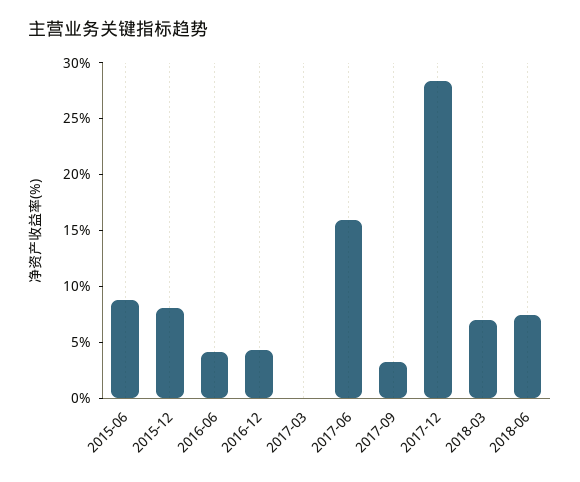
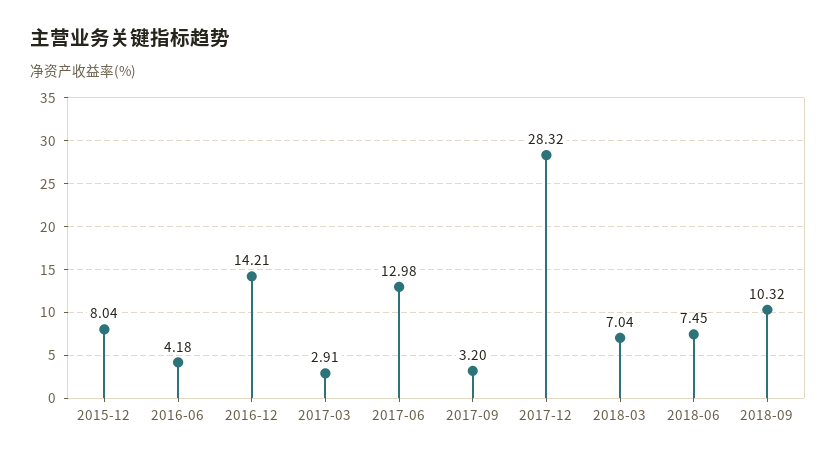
2015-06: 9 -> none
2016-12: 4 -> 14.21
2017-03: 0 -> 2.91
2017-06: 16 -> 12.98
2018-09: none -> 10.32

